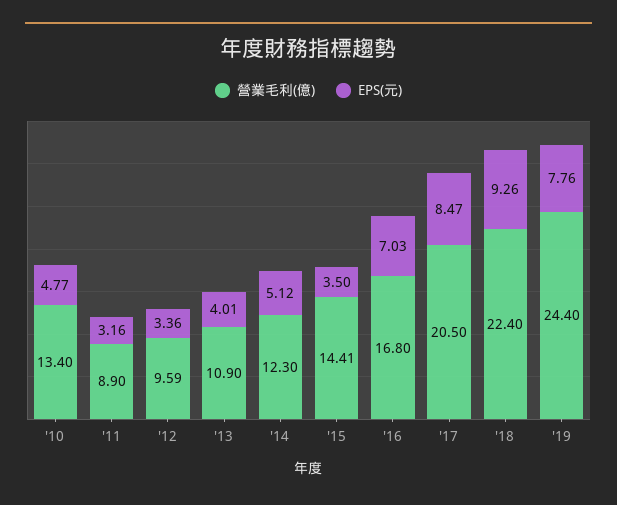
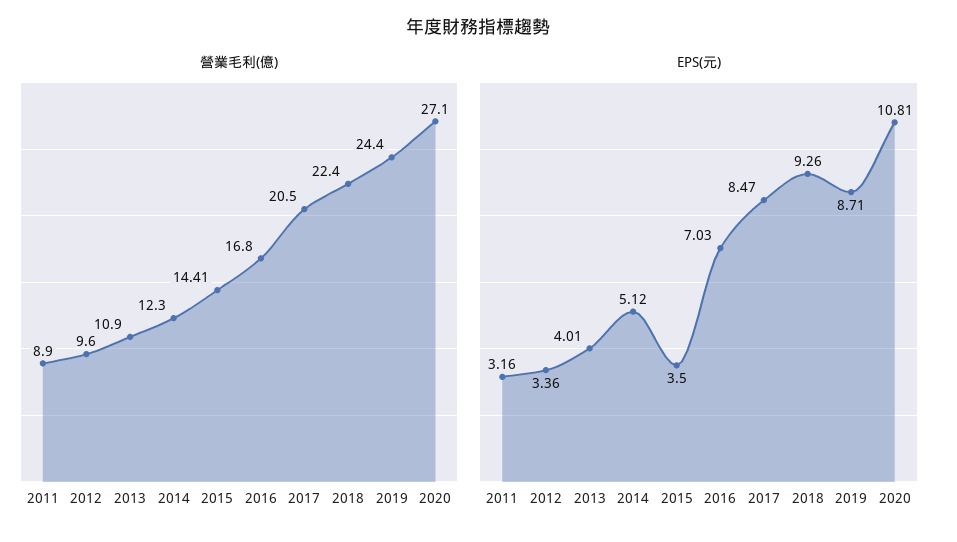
營業毛利(億), '10: 13.4 -> none
EPS(元), '10: 4.77 -> none
營業毛利(億), '12: 9.59 -> 9.6
EPS(元), '19: 7.76 -> 8.71
營業毛利(億), 2020: none -> 27.1
EPS(元), 2020: none -> 10.81

